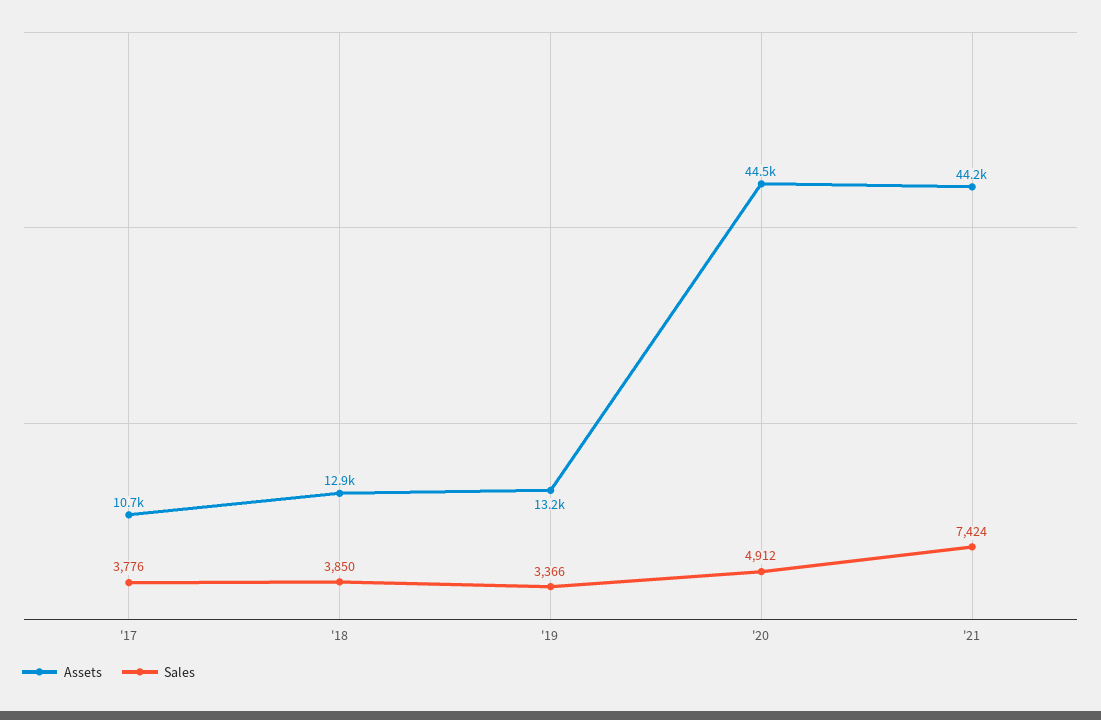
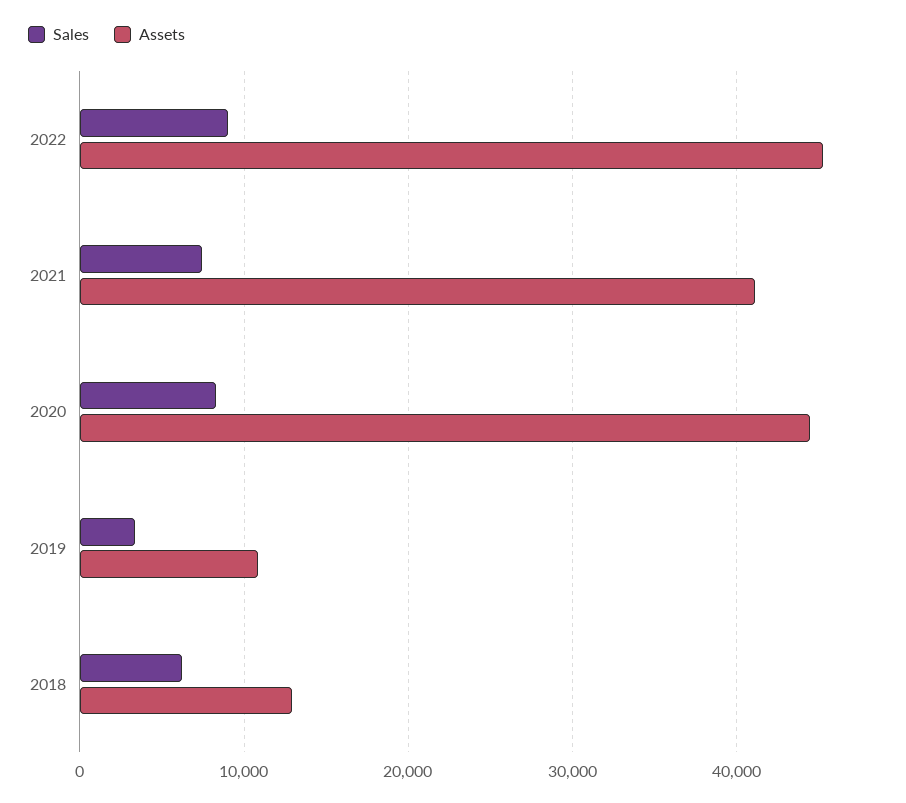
Assets, '17: 10700 -> none
Sales, '17: 3776 -> none
Sales, '18: 3850 -> 6000
Assets, '19: 13200 -> 11000
Sales, '20: 4912 -> 8000
Assets, '21: 44200 -> 41000
Sales, 2022: none -> 9000
Assets, 2022: none -> 45000

